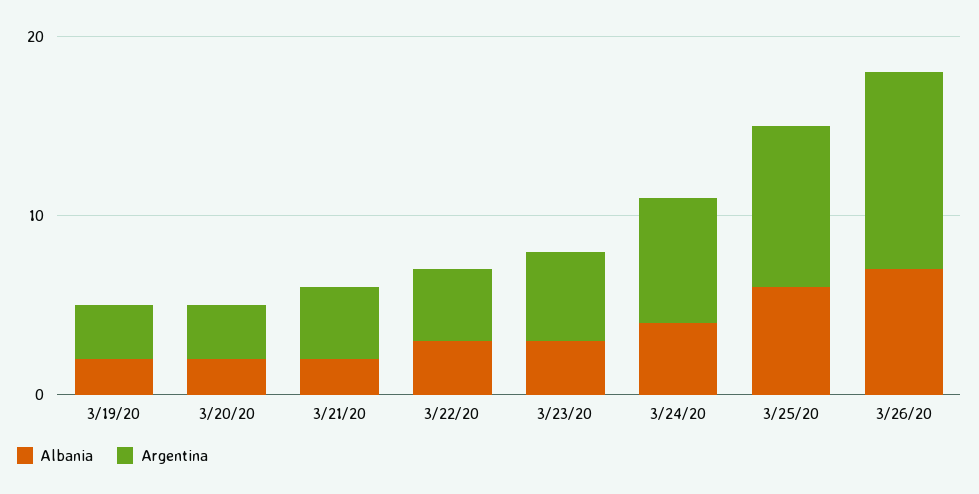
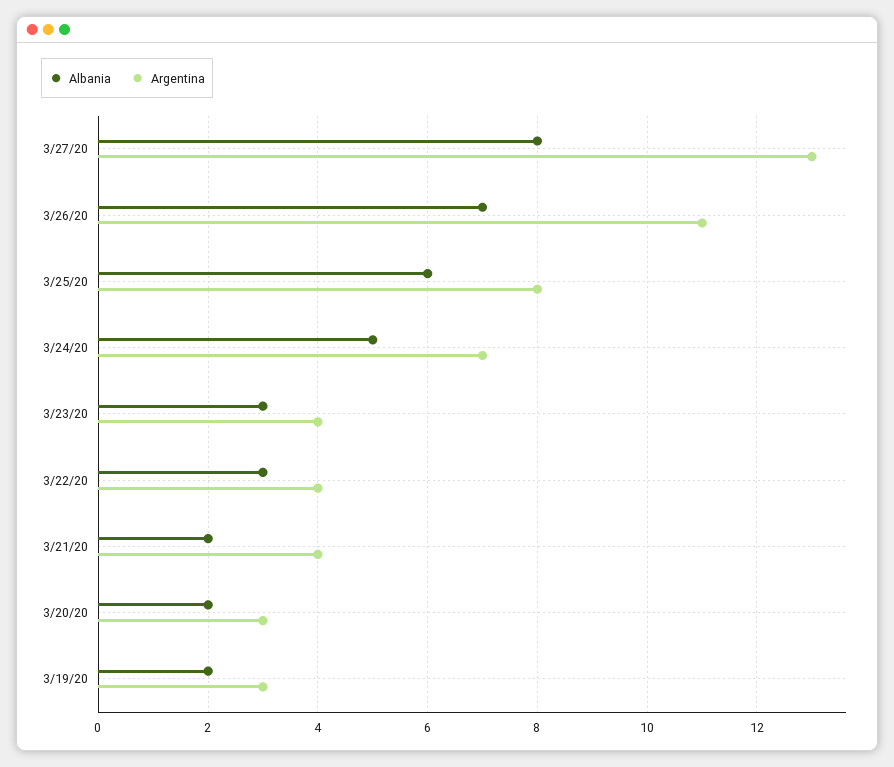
Argentina, 3/23/20: 5 -> 4
Albania, 3/24/20: 4 -> 5
Argentina, 3/25/20: 9 -> 8
Albania, 3/27/20: none -> 8
Argentina, 3/27/20: none -> 13

